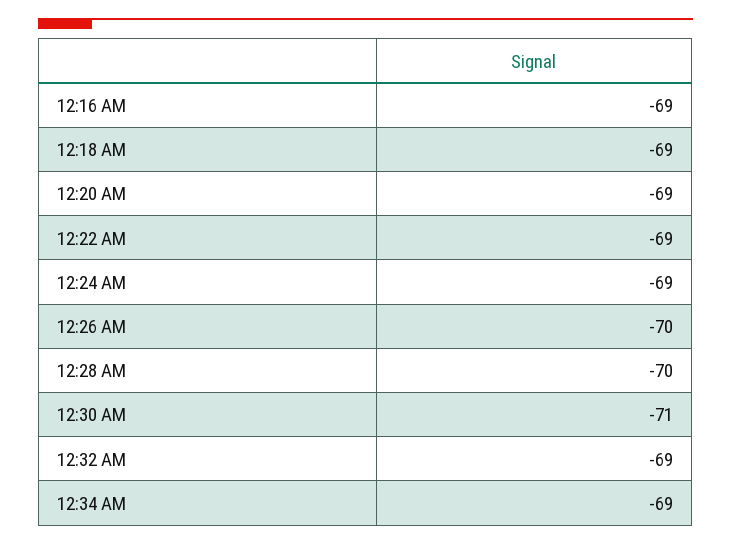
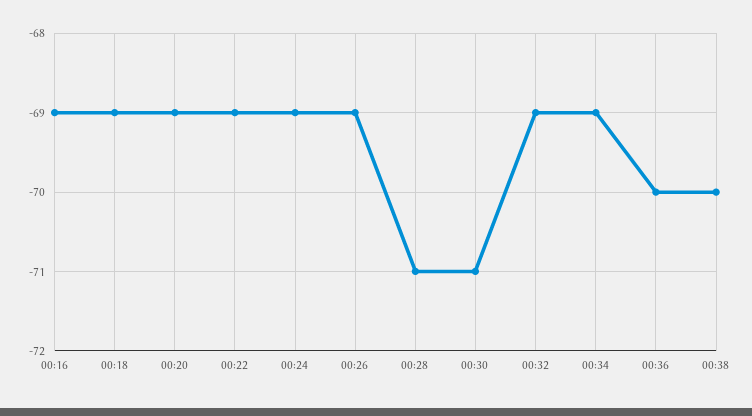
12:26 AM: -70 -> -69
12:28 AM: -70 -> -71
00:36: none -> -70
00:38: none -> -70

